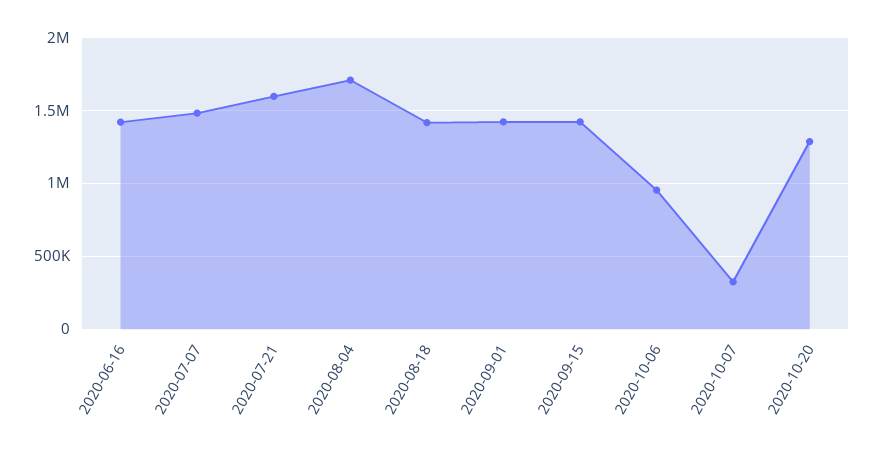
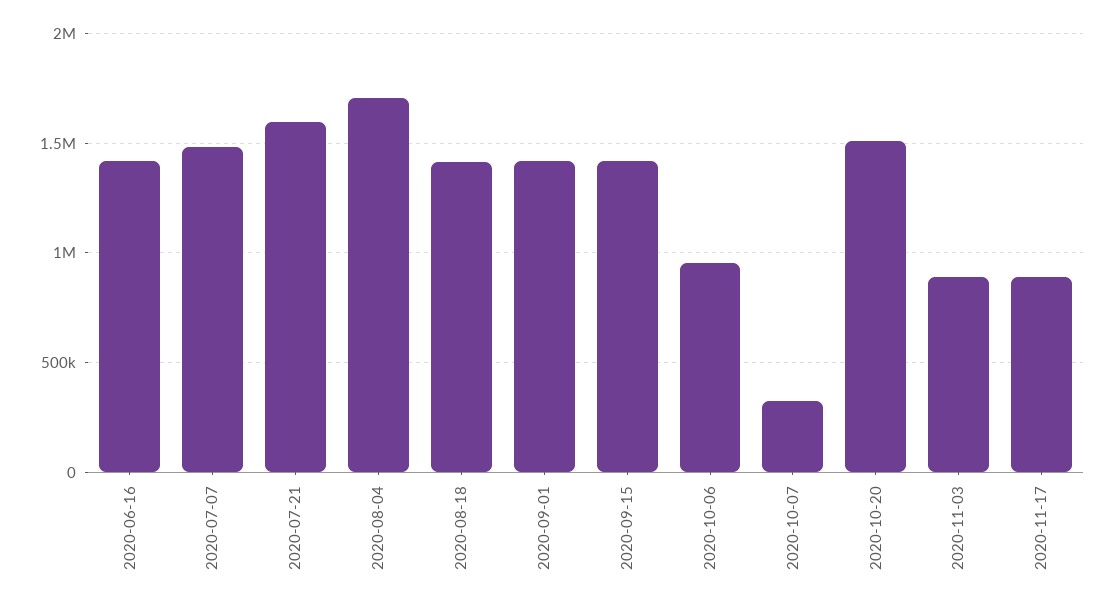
2020-10-20: 1300000 -> 1500000
2020-11-03: none -> 900000
2020-11-17: none -> 900000

